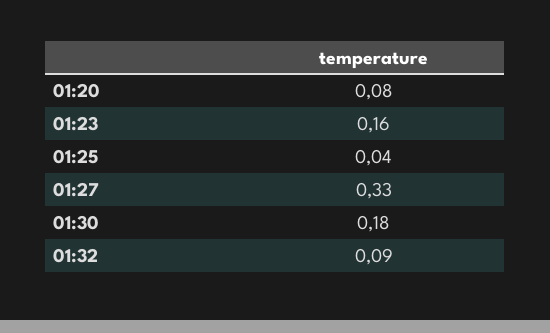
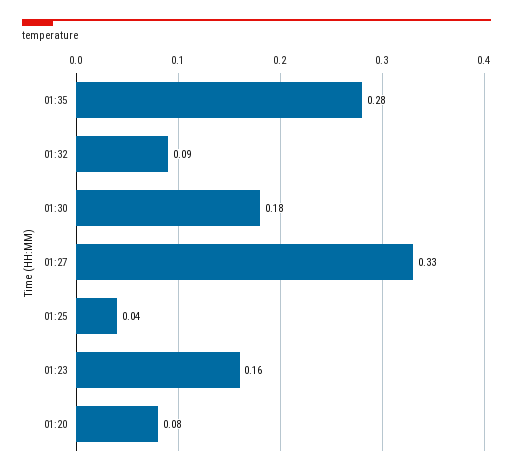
01:35: none -> 0.28

